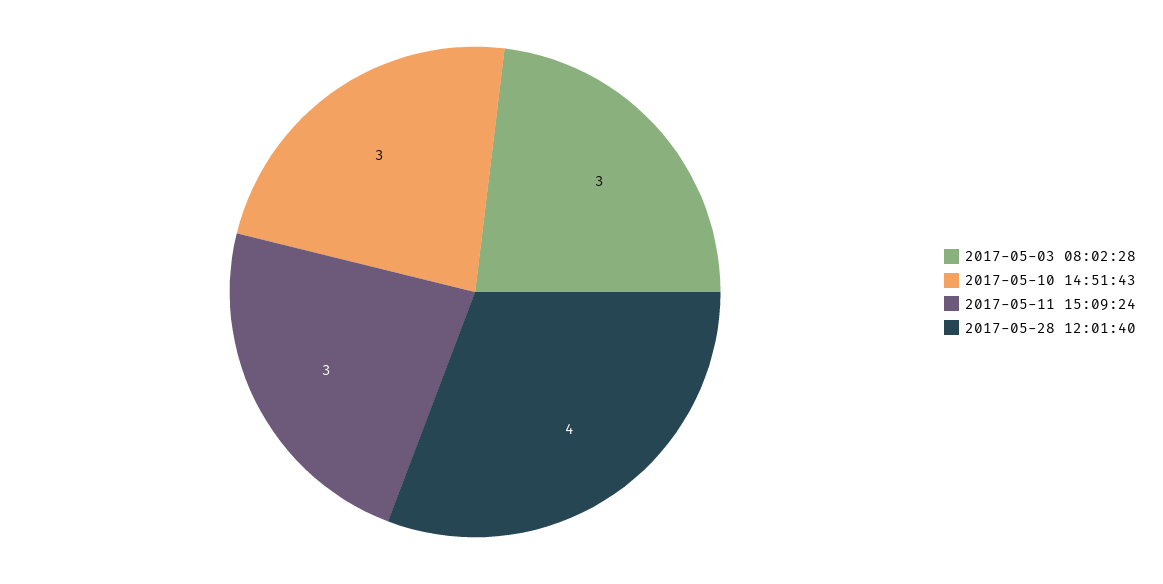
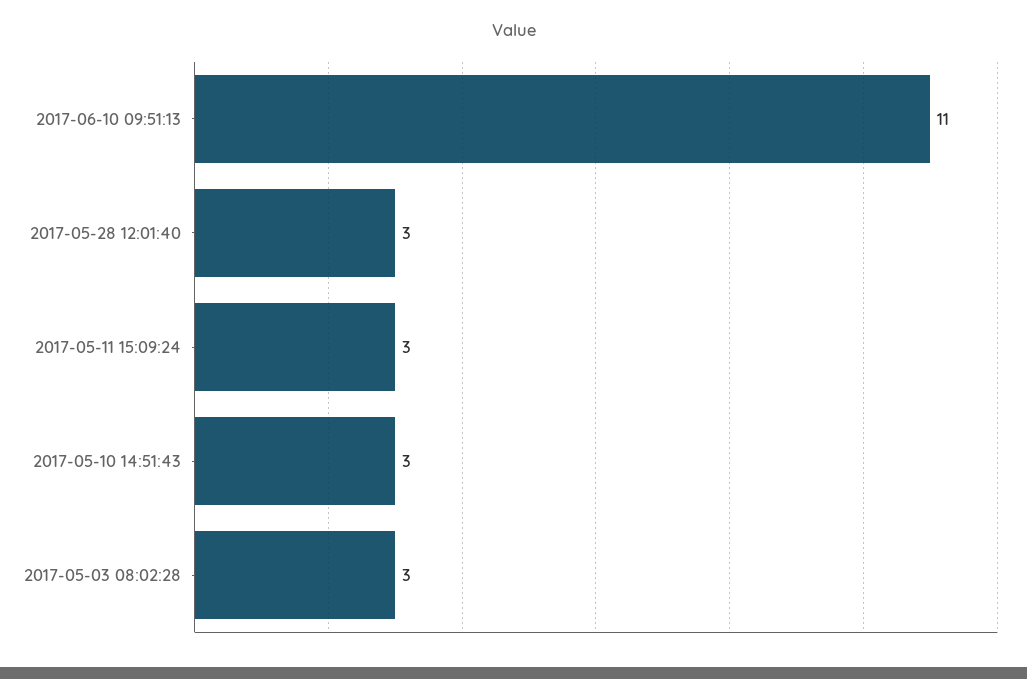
2017-05-28 12:01:40: 4 -> 3
2017-06-10 09:51:13: none -> 11

